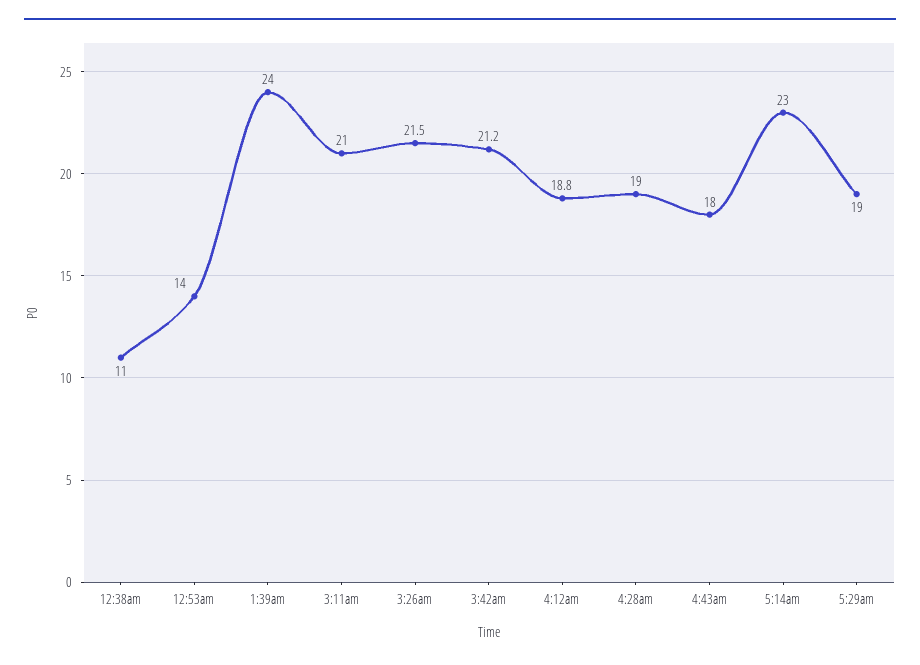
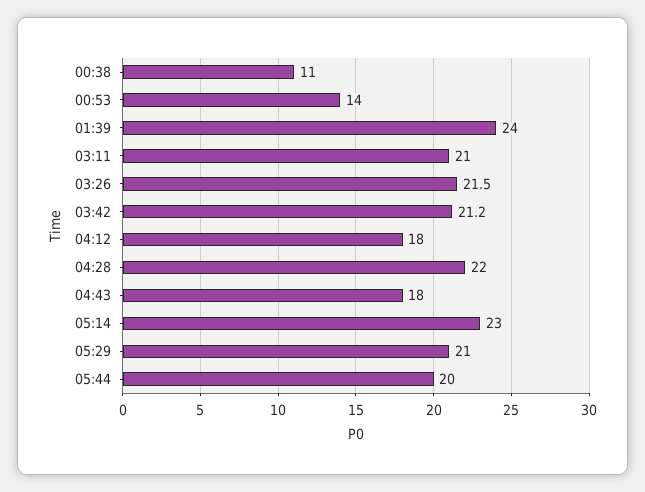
4:12am: 18.8 -> 18
4:28am: 19 -> 22
5:29am: 19 -> 21
05:44: none -> 20

